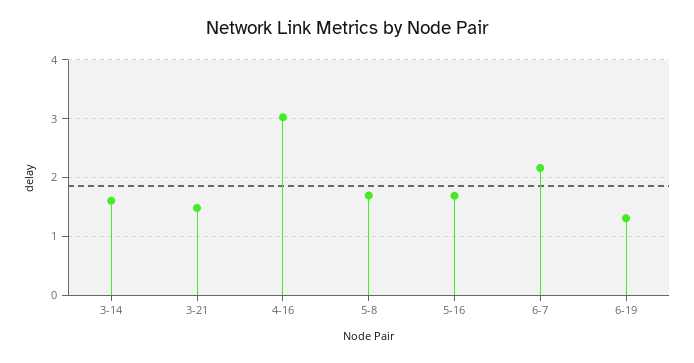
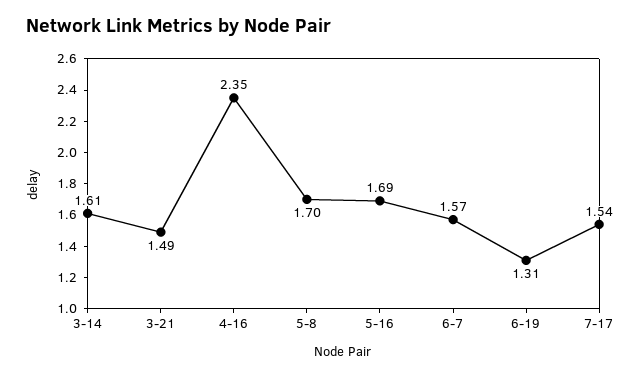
4-16: 3 -> 2.35
6-7: 2.2 -> 1.57
7-17: none -> 1.54

